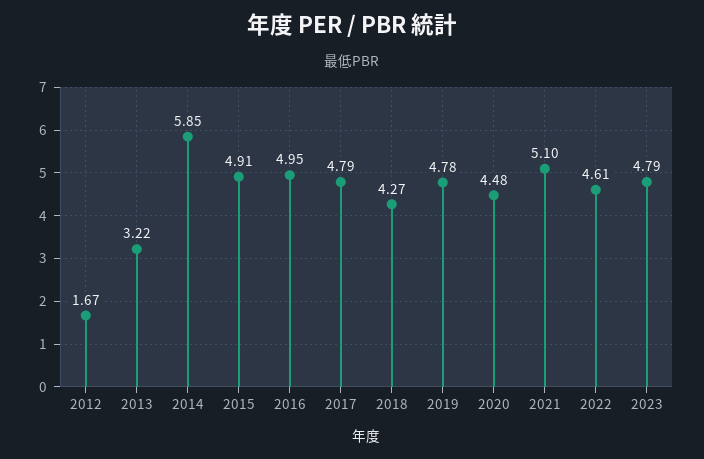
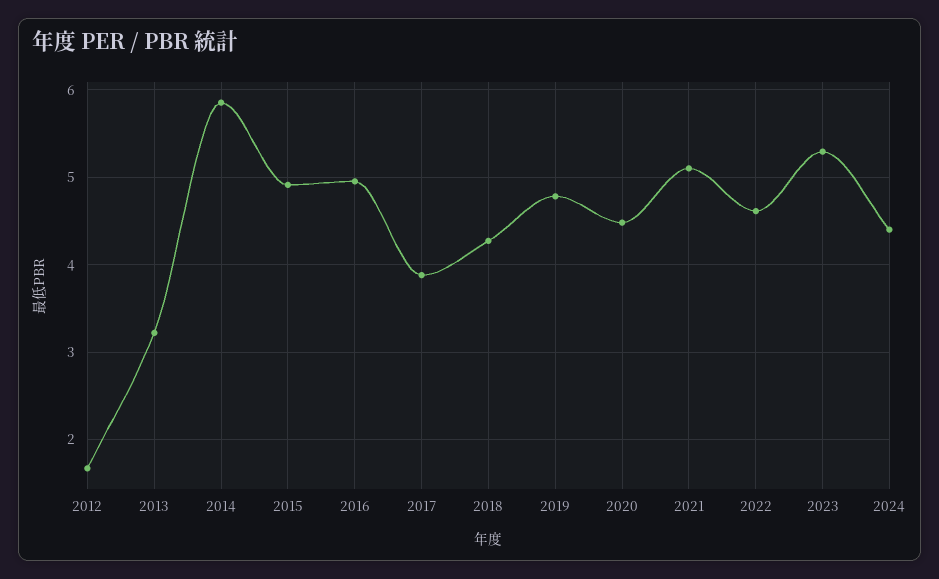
2017: 4.79 -> 3.9
2023: 4.79 -> 5.3
2024: none -> 4.4

